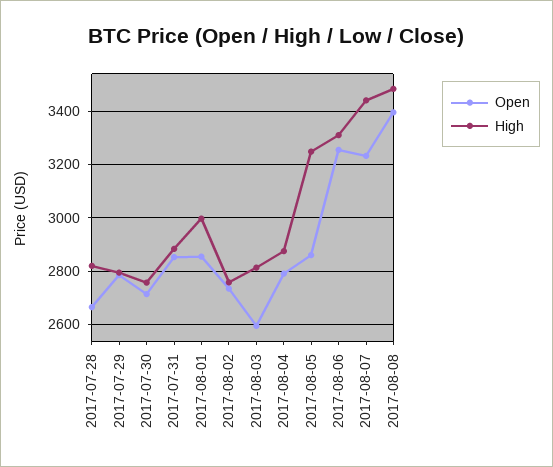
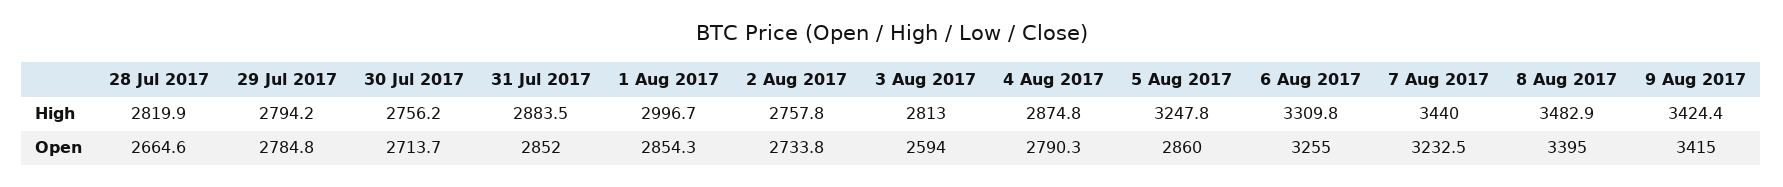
High, 9 Aug 2017: none -> 3424.4
Open, 9 Aug 2017: none -> 3415

